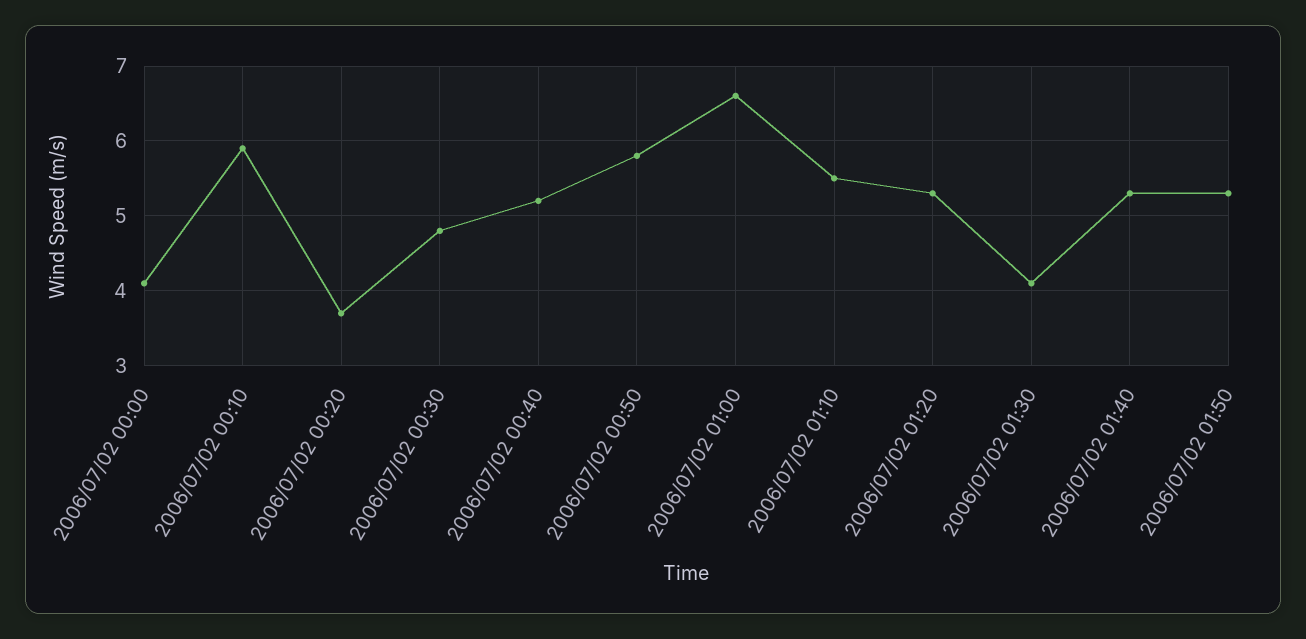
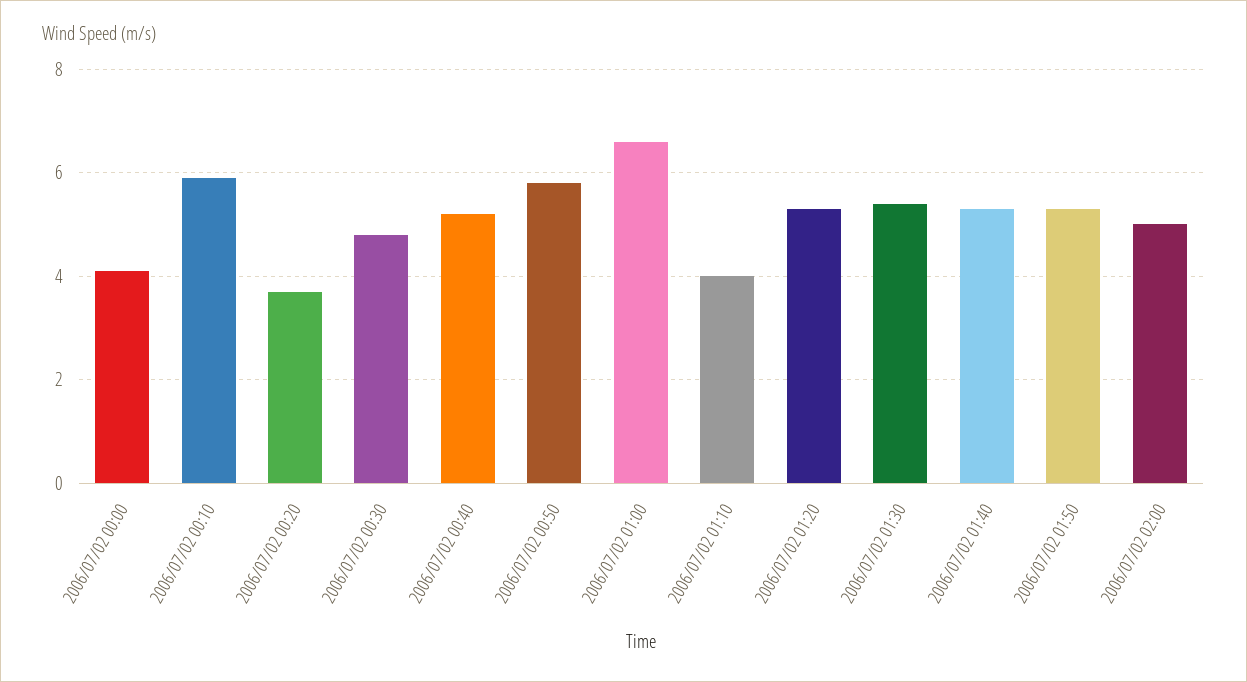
2006/07/02 01:10: 5.5 -> 4
2006/07/02 01:30: 4.1 -> 5.5
2006/07/02 02:00: none -> 5

